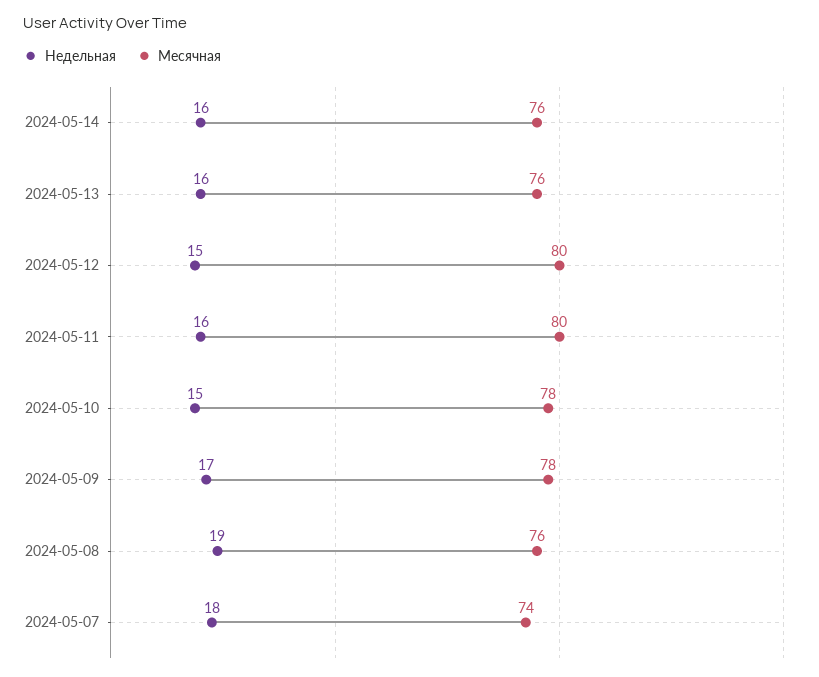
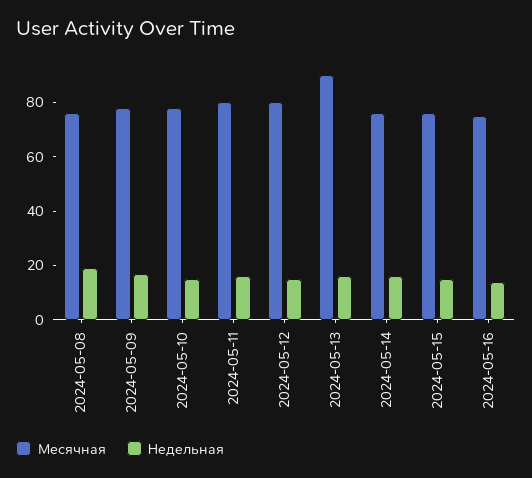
Месячная, 2024-05-13: 76 -> 90
Недельная, 2024-05-07: 18 -> none
Месячная, 2024-05-07: 74 -> none
Месячная, 2024-05-15: none -> 75
Недельная, 2024-05-15: none -> 15
Месячная, 2024-05-16: none -> 75
Недельная, 2024-05-16: none -> 15

